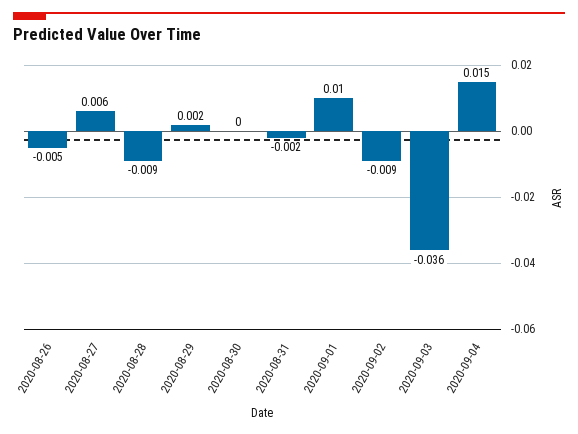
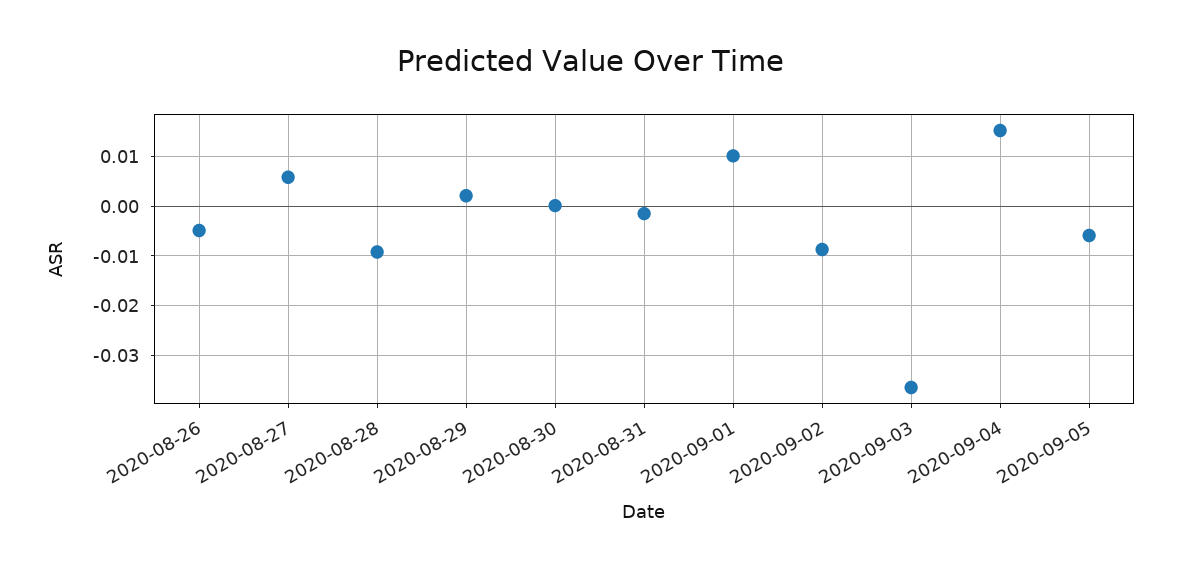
2020-09-05: none -> -0.006

